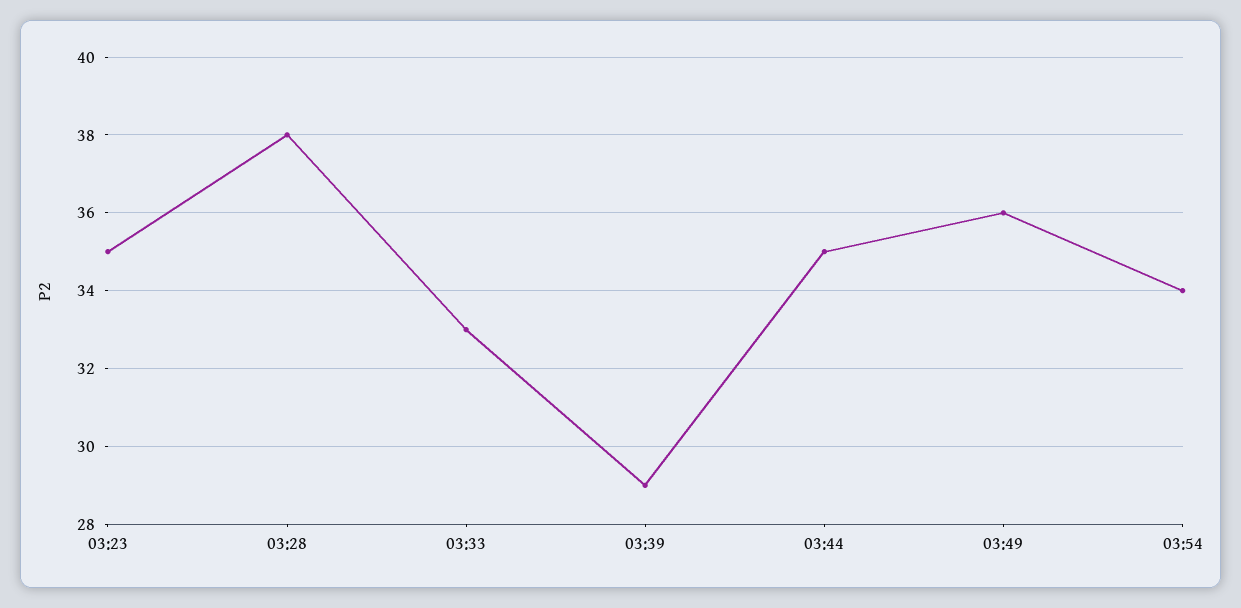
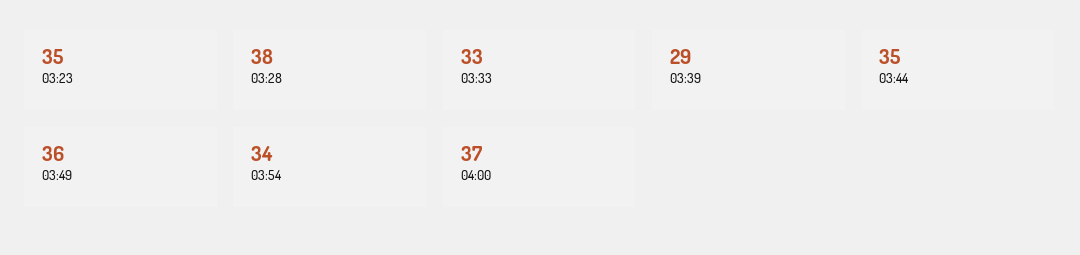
04:00: none -> 37

